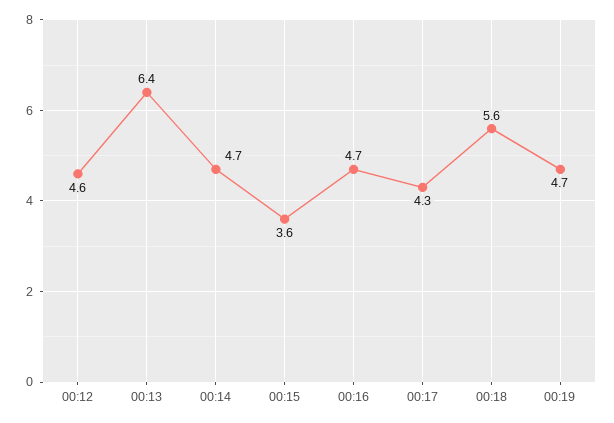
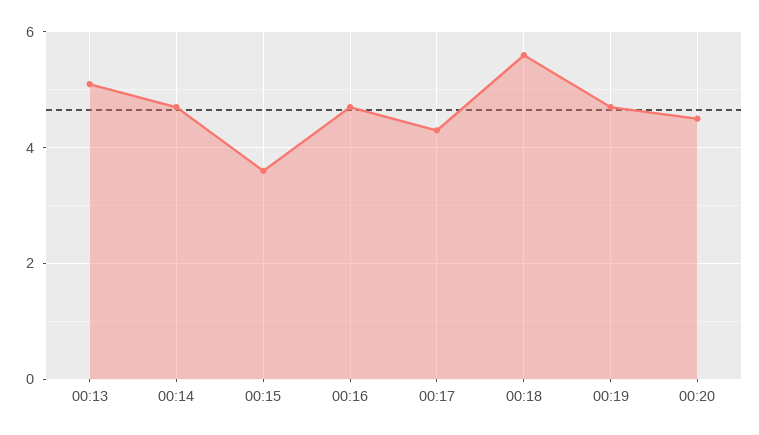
00:12: 4.6 -> none
00:13: 6.4 -> 5
00:20: none -> 4.5

